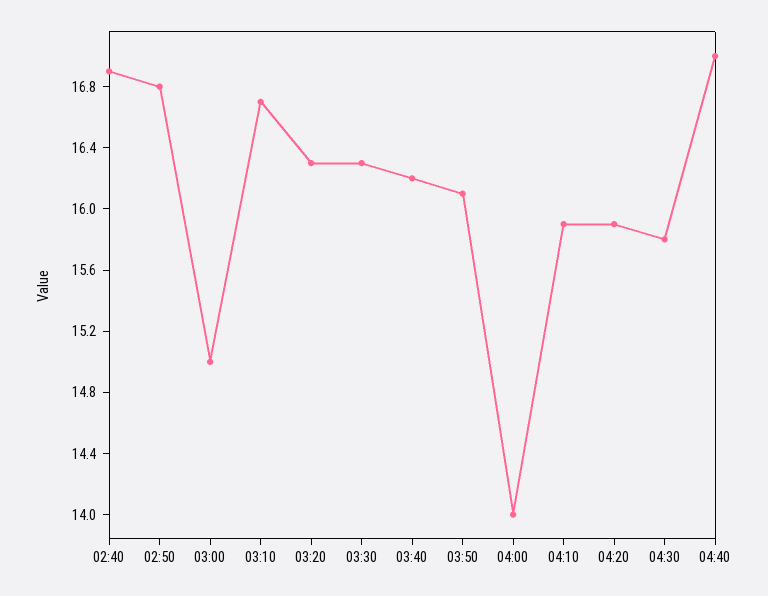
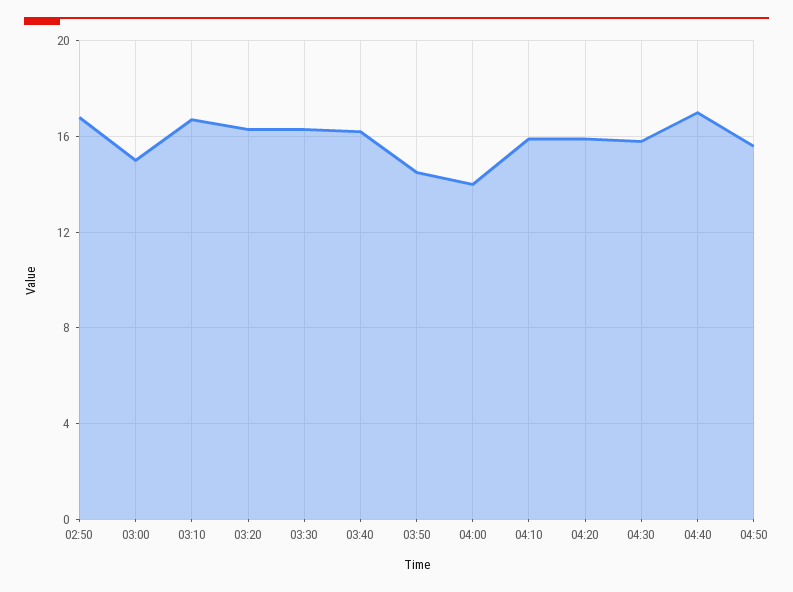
02:40: 16.9 -> none
03:50: 16.1 -> 14.5
04:50: none -> 15.5

